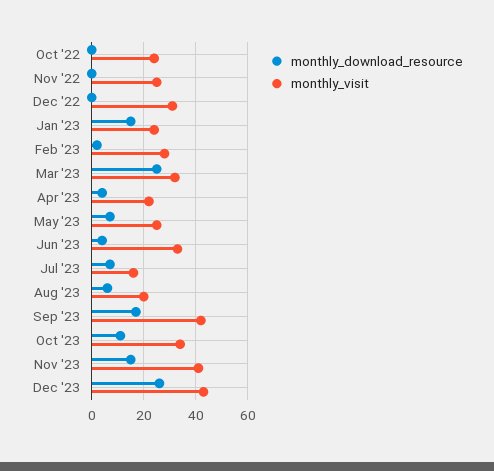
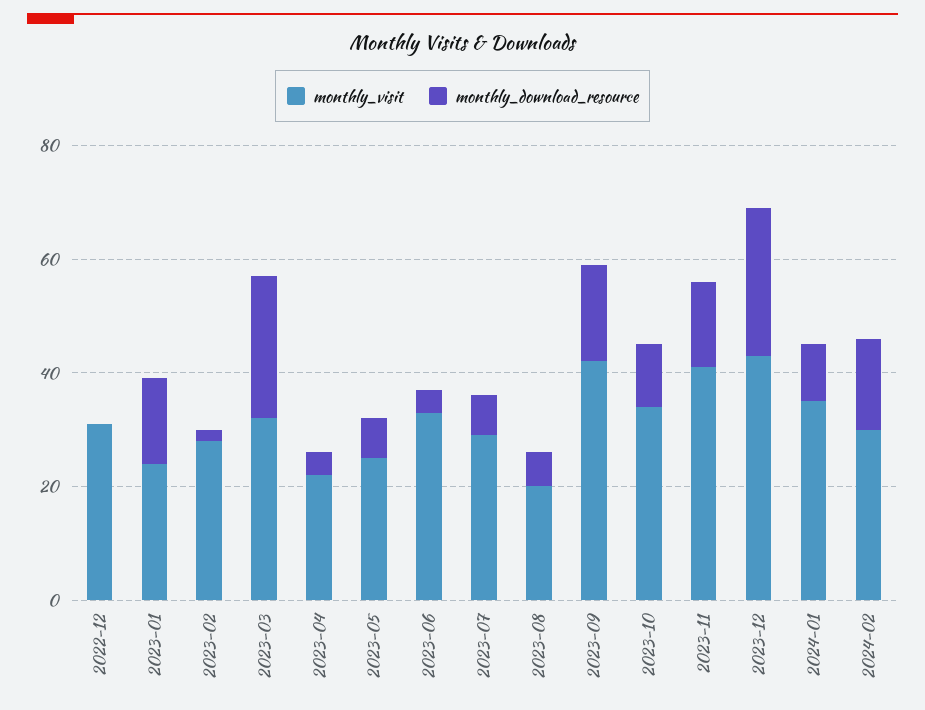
monthly_download_resource, Oct '22: 0 -> none
monthly_visit, Oct '22: 25 -> none
monthly_download_resource, Nov '22: 0 -> none
monthly_visit, Nov '22: 25 -> none
monthly_visit, Jul '23: 15 -> 30
monthly_visit, 2024-01: none -> 35
monthly_download_resource, 2024-01: none -> 10
monthly_visit, 2024-02: none -> 30
monthly_download_resource, 2024-02: none -> 15

